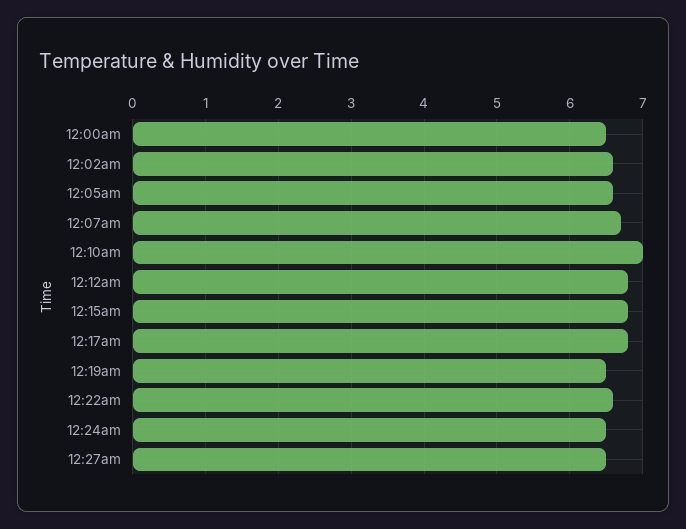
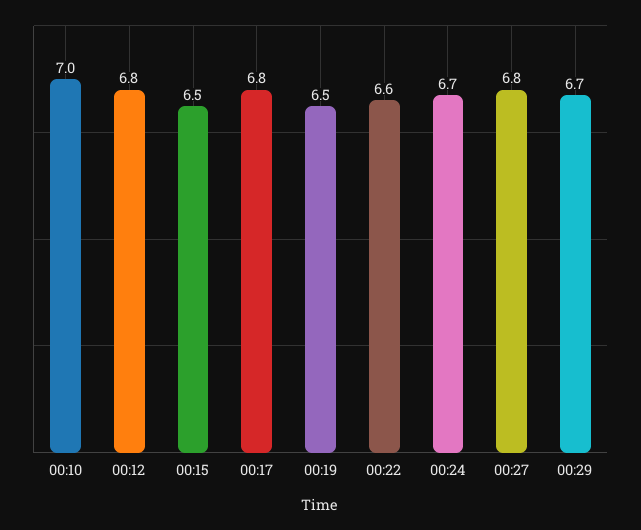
12:00am: 6.5 -> none
12:02am: 6.6 -> none
12:05am: 6.6 -> none
12:07am: 6.7 -> none
12:15am: 6.8 -> 6.5
12:24am: 6.5 -> 6.7
12:27am: 6.5 -> 6.8
00:29: none -> 6.7

